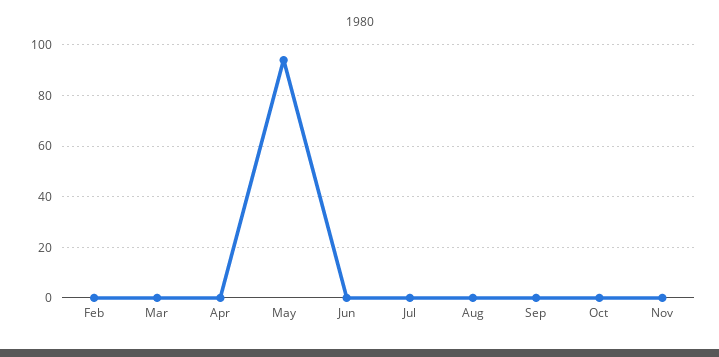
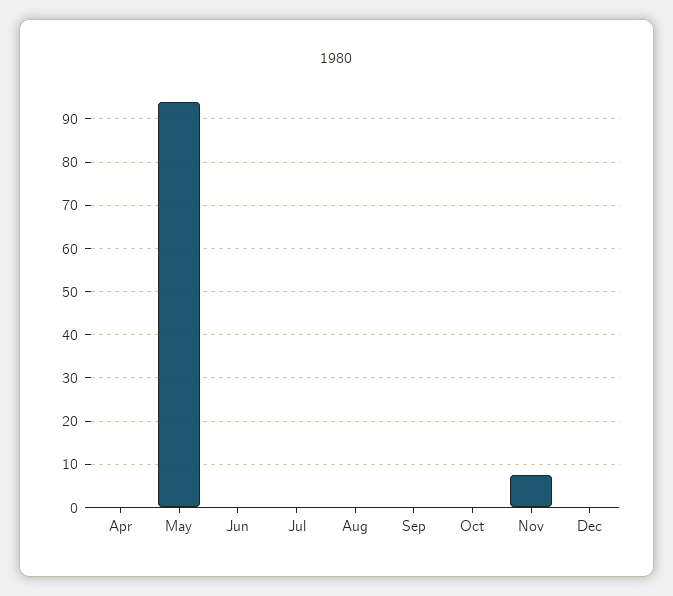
Feb: 0 -> none
Mar: 0 -> none
Nov: 0 -> 8
Dec: none -> 0

